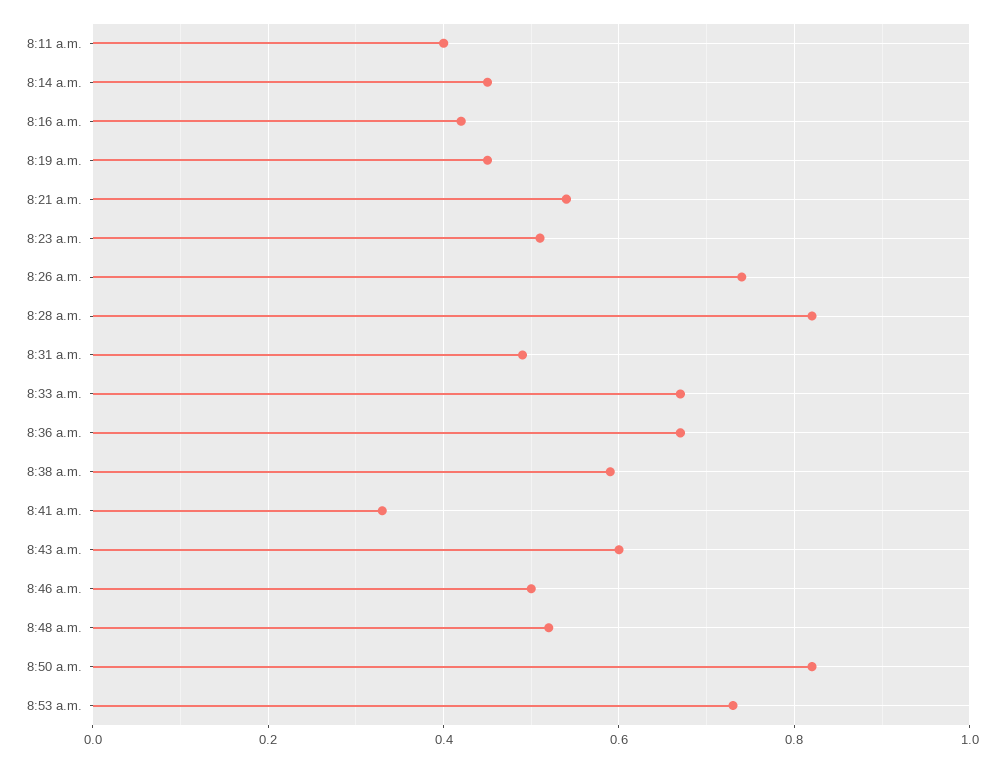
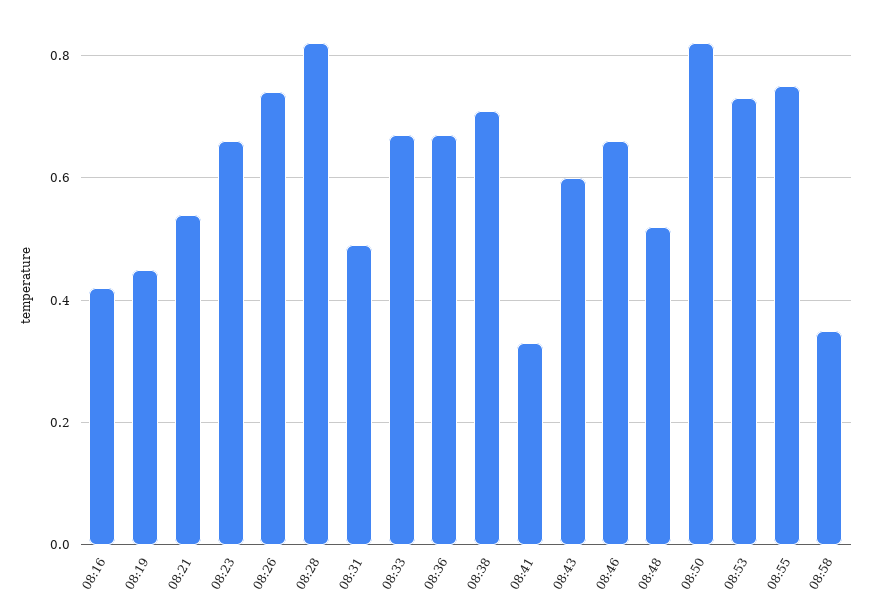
8:11 a.m.: 0.4 -> none
8:14 a.m.: 0.45 -> none
8:23 a.m.: 0.5 -> 0.65
8:38 a.m.: 0.6 -> 0.7
8:46 a.m.: 0.5 -> 0.65
08:55: none -> 0.75
08:58: none -> 0.35

